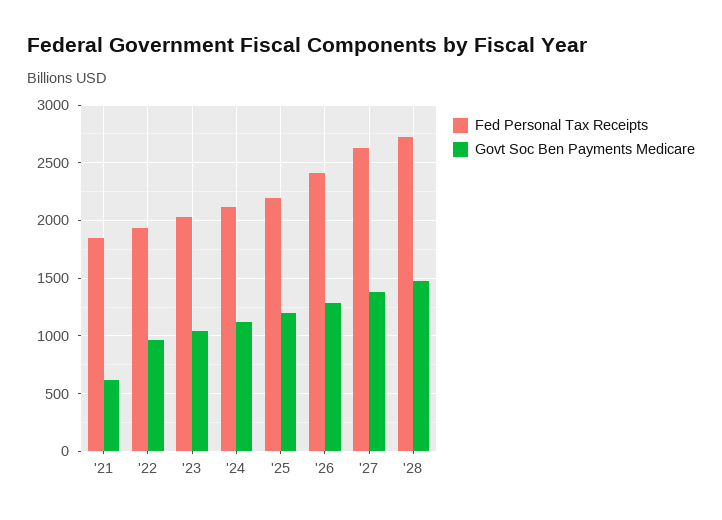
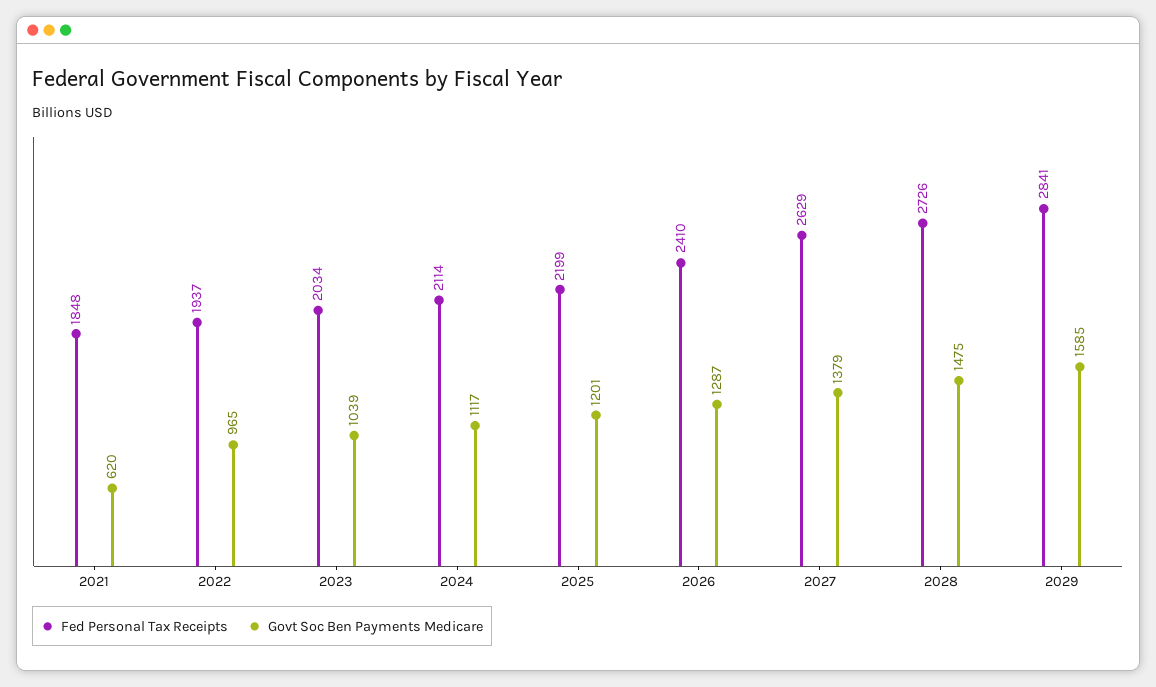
Fed Personal Tax Receipts, 2029: none -> 2841
Govt Soc Ben Payments Medicare, 2029: none -> 1585

